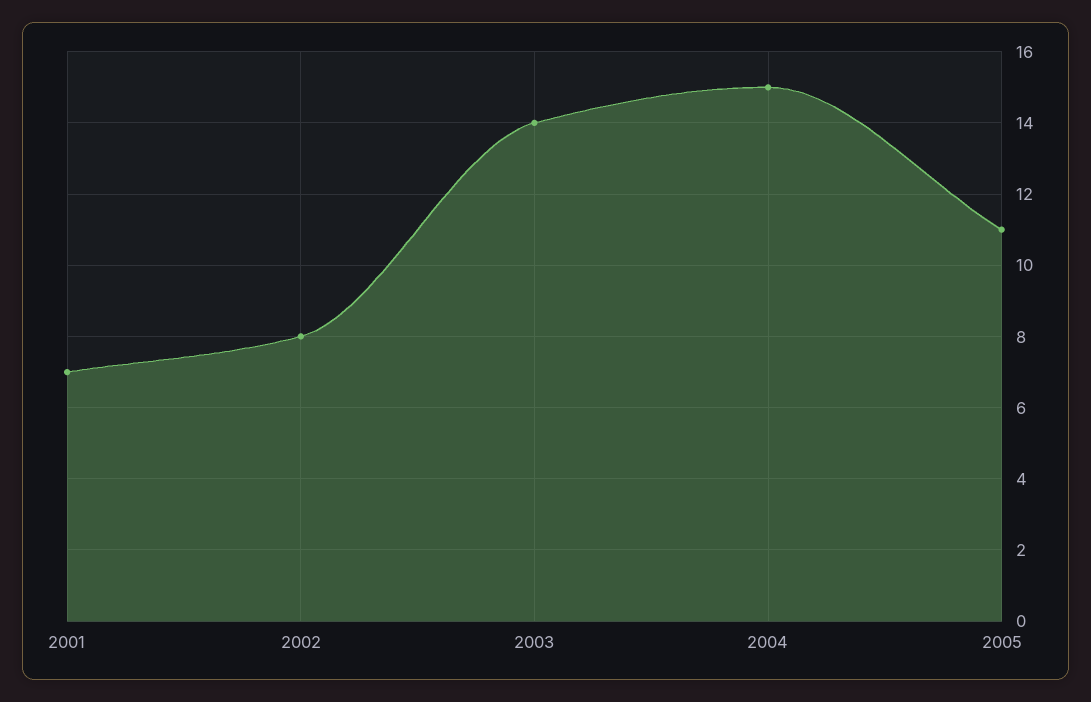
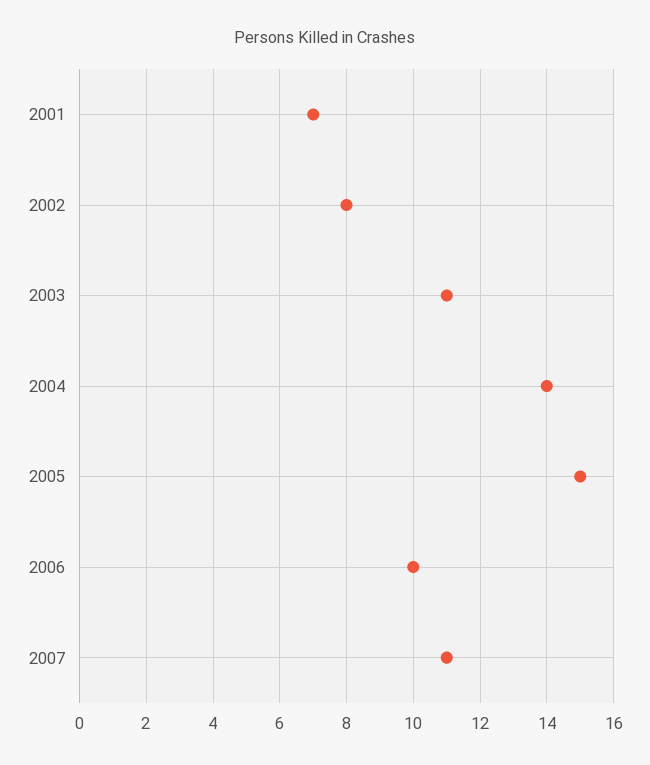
2003: 14 -> 11
2004: 15 -> 14
2005: 11 -> 15
2006: none -> 10
2007: none -> 11

